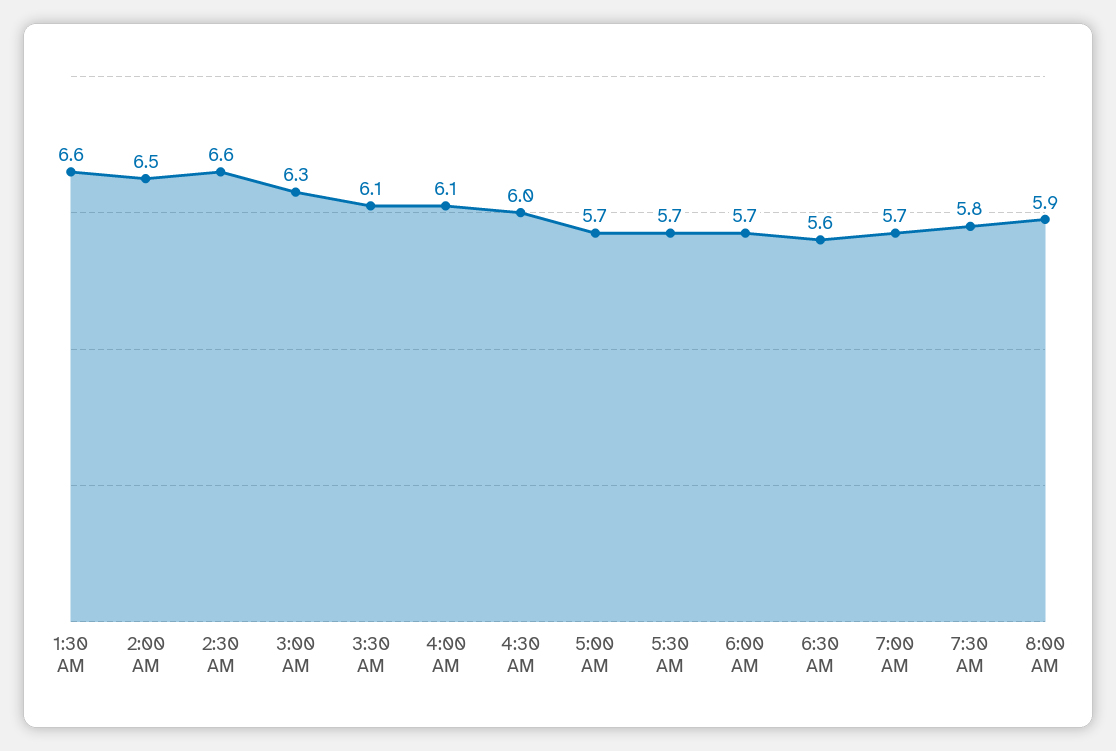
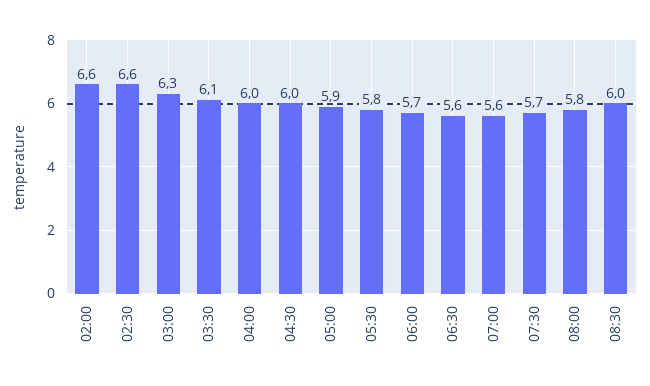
1:30 AM: 6.6 -> none
2:00 AM: 6.5 -> 6.6
4:00 AM: 6.1 -> 6
5:00 AM: 5.7 -> 5.9
5:30 AM: 5.7 -> 5.8
7:00 AM: 5.7 -> 5.6
7:30 AM: 5.8 -> 5.7
8:00 AM: 5.9 -> 5.8
08:30: none -> 6

